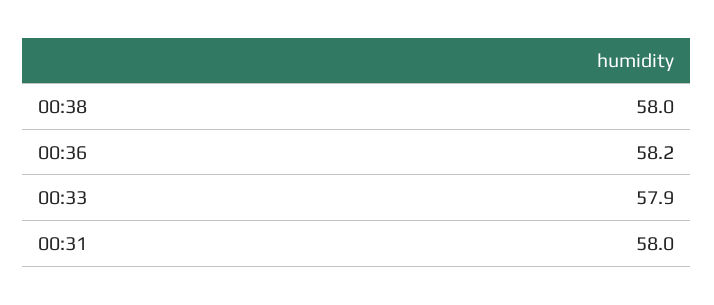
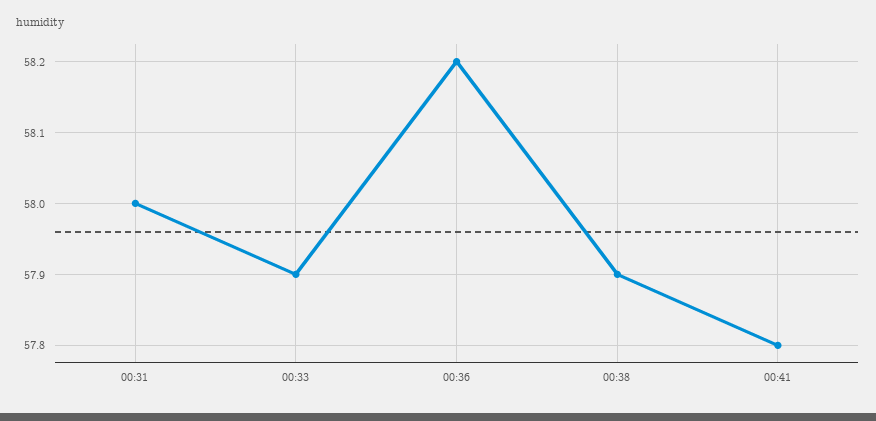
00:38: 58 -> 57.9
00:41: none -> 57.8

